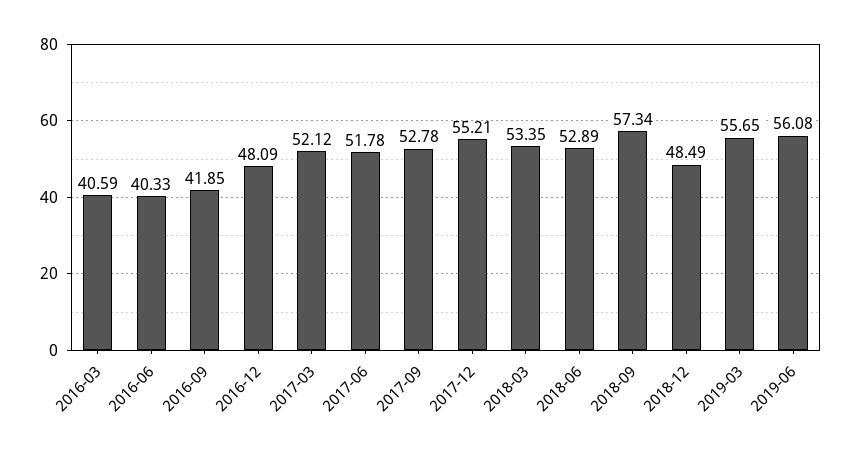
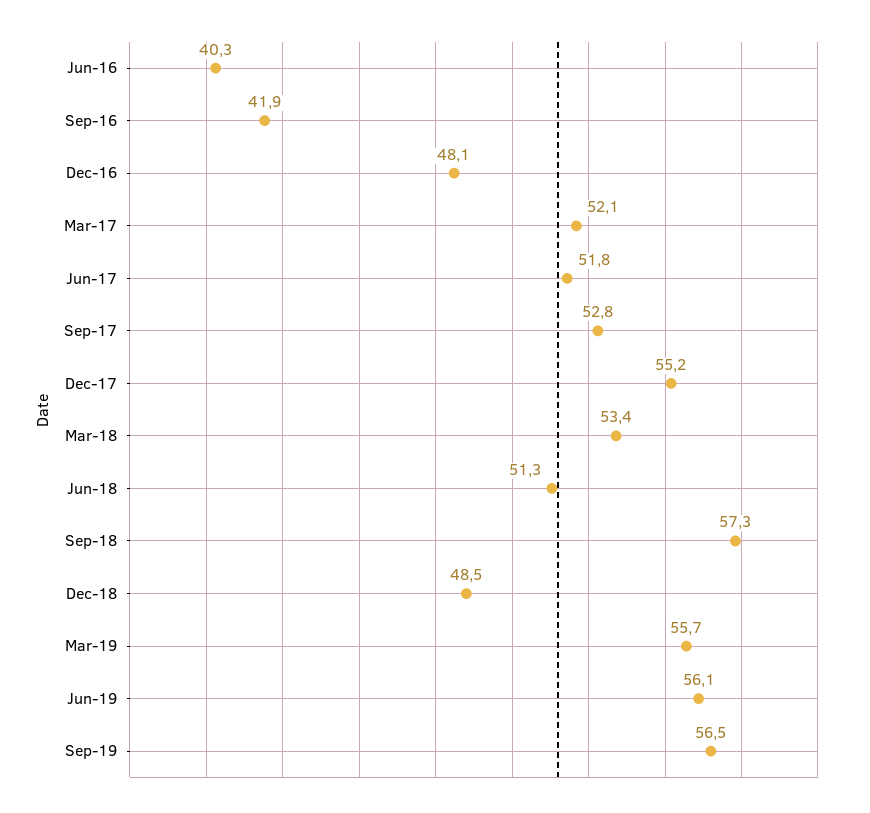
2016-03: 40.59 -> none
2018-06: 52.89 -> 51.3
Sep-19: none -> 56.5

